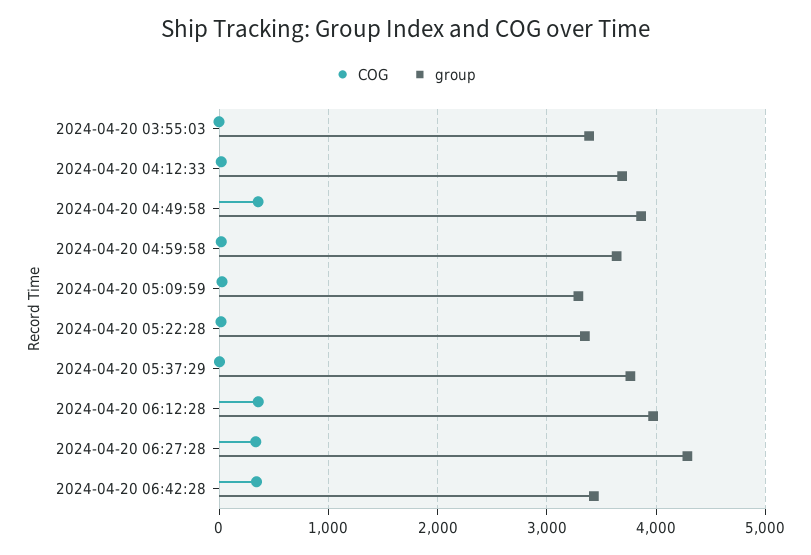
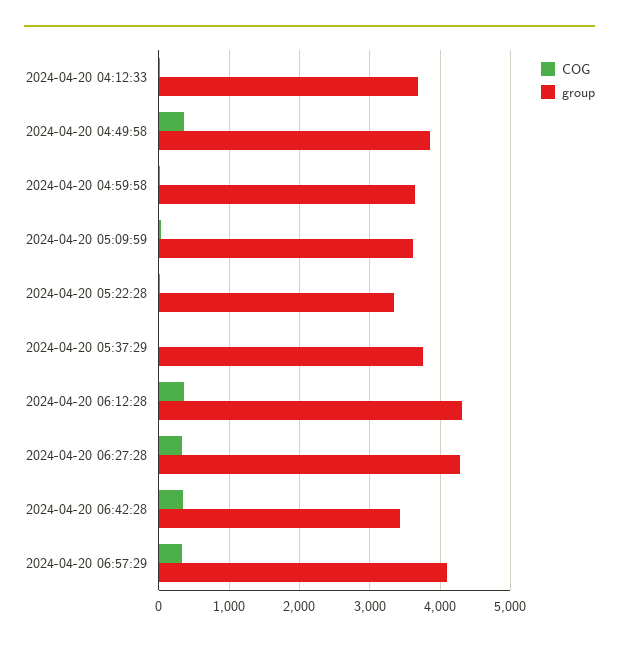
COG, 2024-04-20 03:55:03: 0 -> none
group, 2024-04-20 03:55:03: 3400 -> none
group, 2024-04-20 05:09:59: 3300 -> 3600
group, 2024-04-20 06:12:28: 4000 -> 4300
COG, 2024-04-20 06:57:29: none -> 300
group, 2024-04-20 06:57:29: none -> 4100

